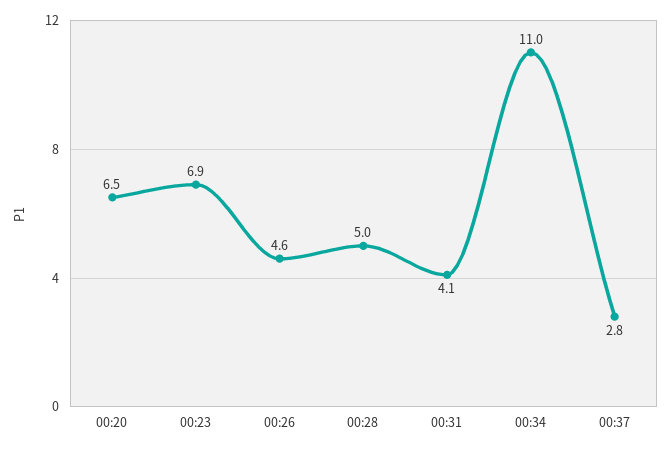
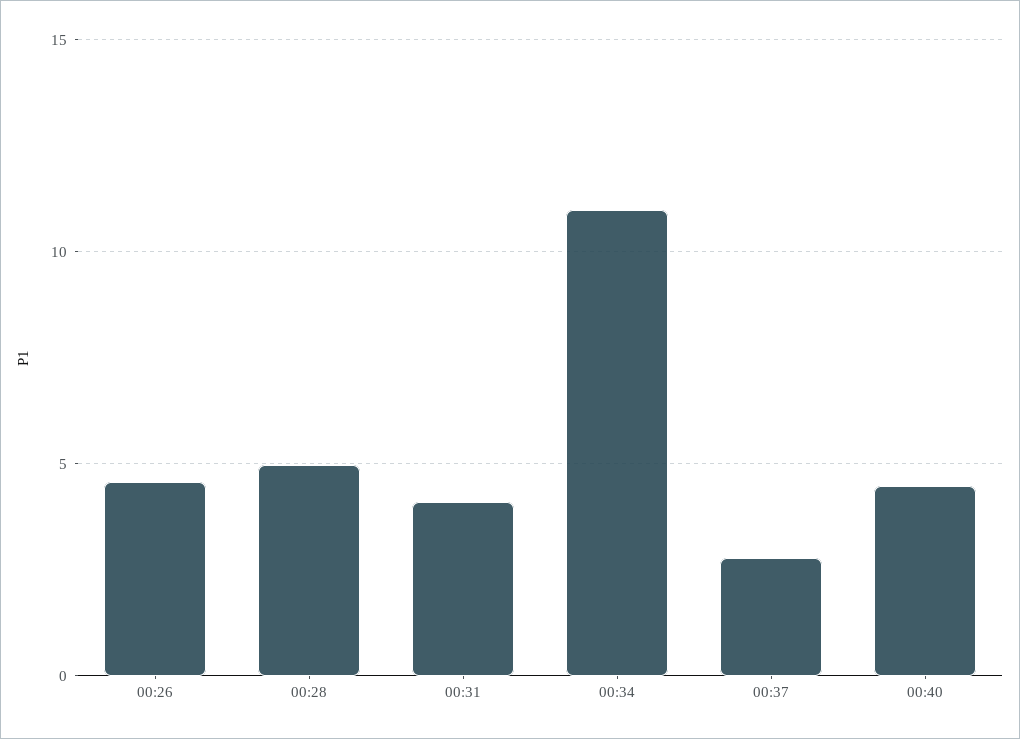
00:20: 6.5 -> none
00:23: 6.9 -> none
00:40: none -> 4.5

